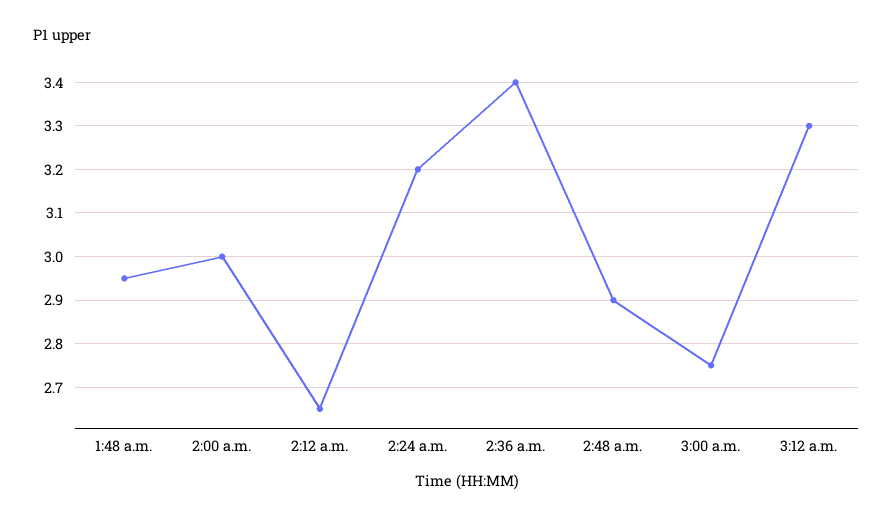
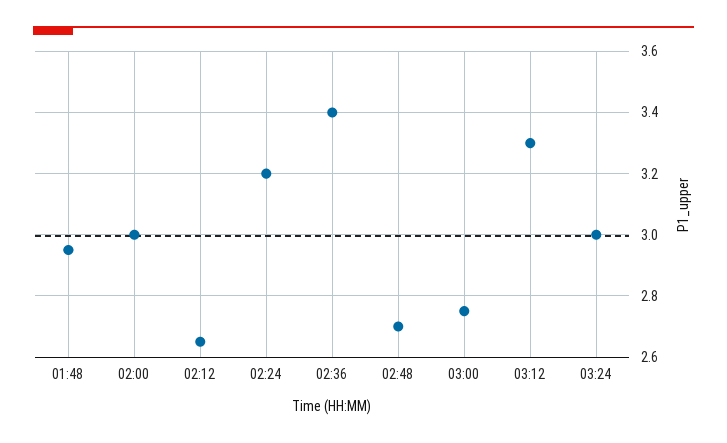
2:48 a.m.: 2.9 -> 2.7
03:24: none -> 3

